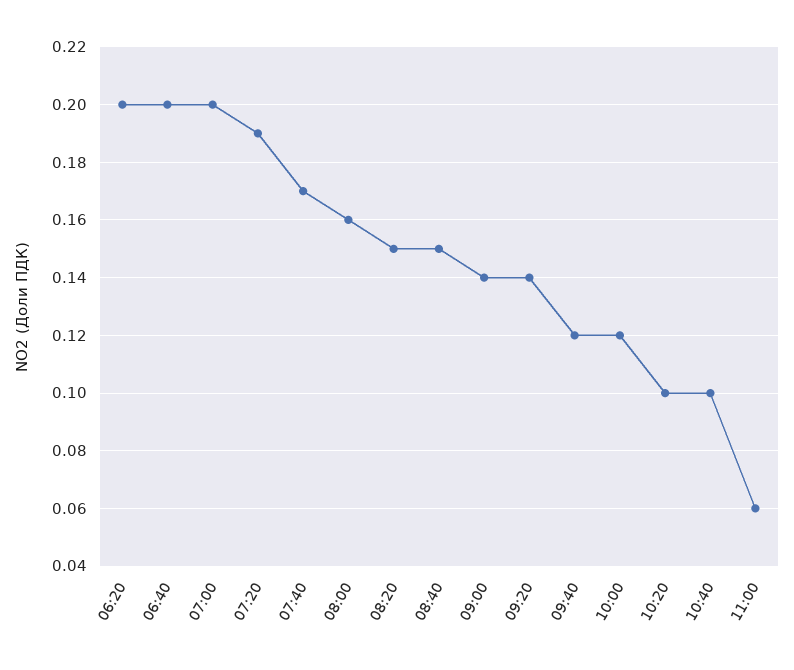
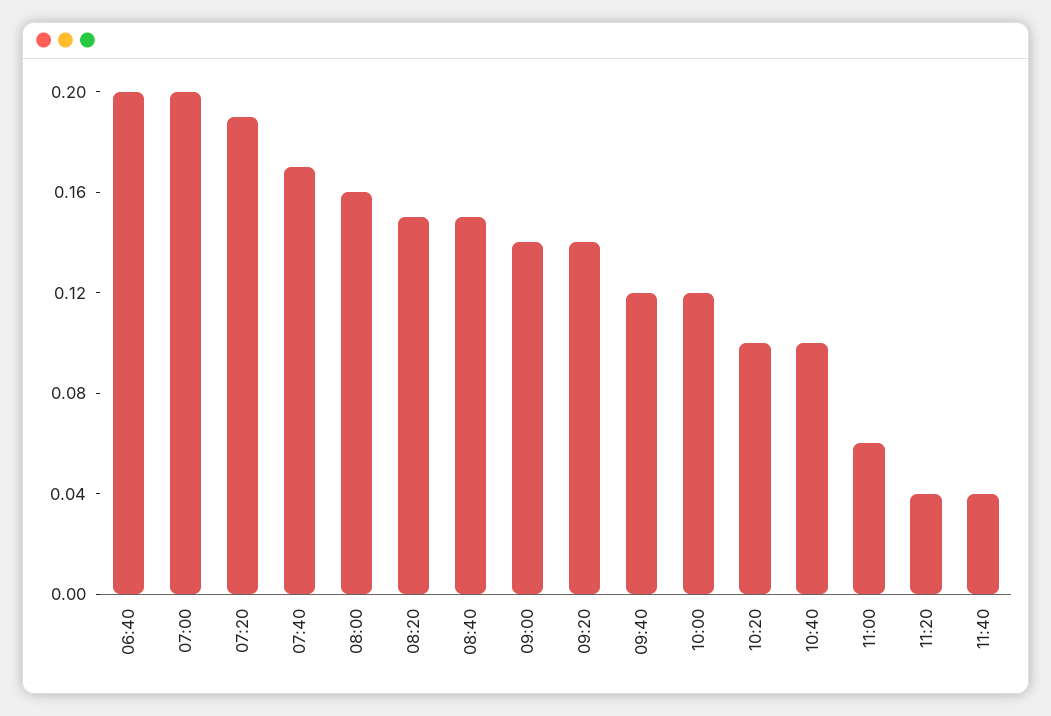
06:20: 0.2 -> none
11:20: none -> 0.04
11:40: none -> 0.04

